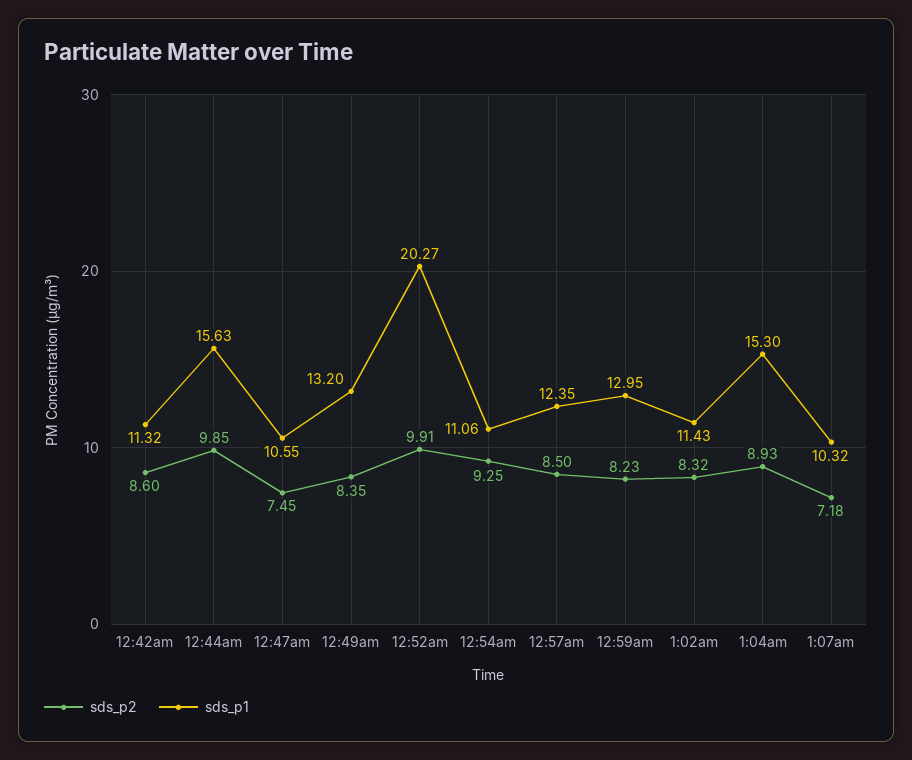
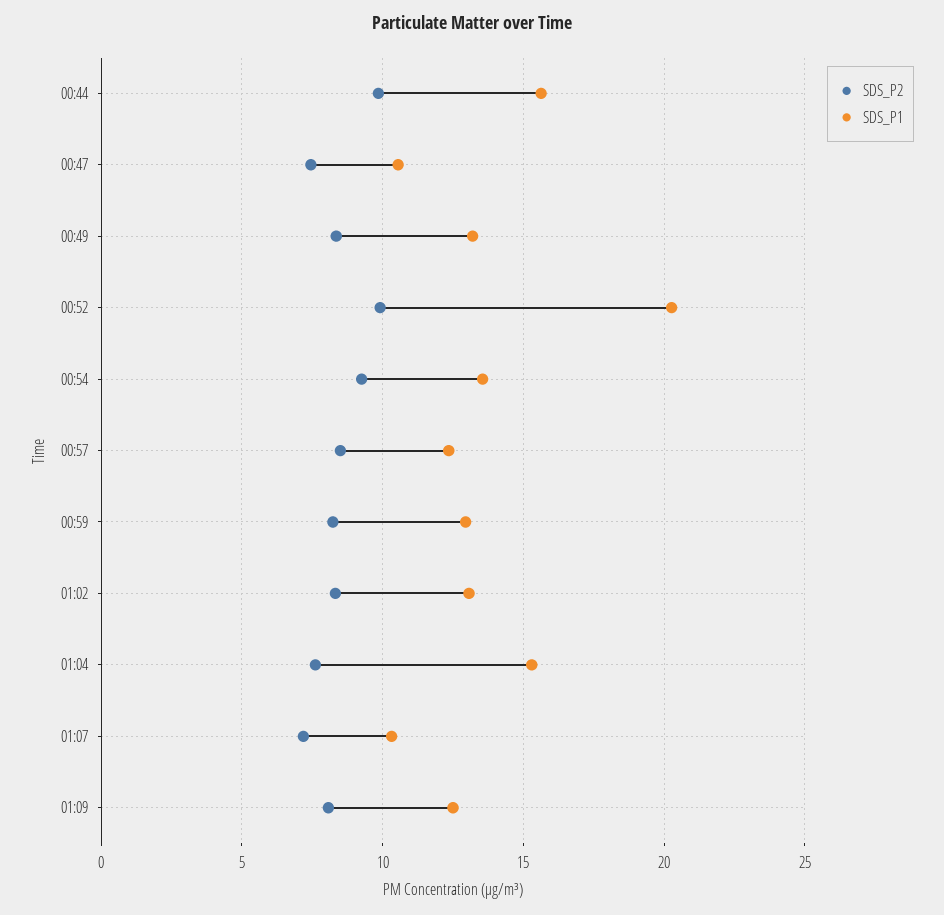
sds_p2, 12:42am: 8.6 -> none
sds_p1, 12:42am: 11.32 -> none
sds_p1, 12:54am: 11.06 -> 13.5
sds_p1, 1:02am: 11.43 -> 13
sds_p2, 1:04am: 8.93 -> 7.5
sds_p2, 01:09: none -> 8
sds_p1, 01:09: none -> 12.5

